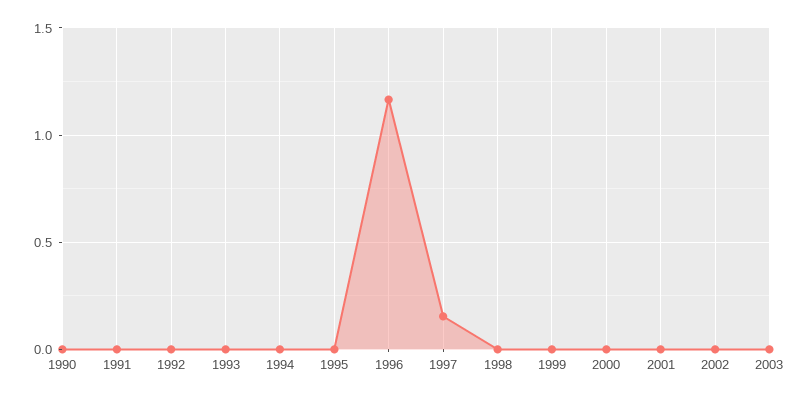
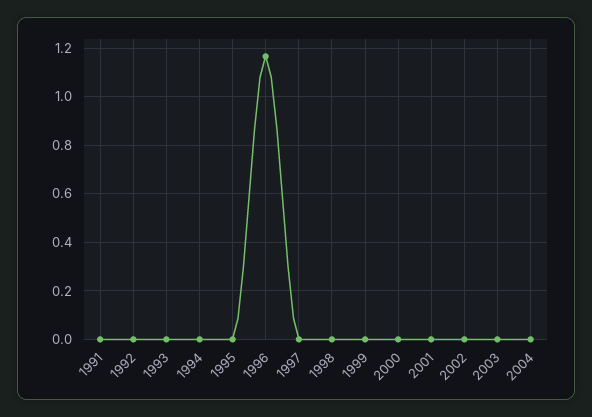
1990: 0 -> none
1997: 0.15 -> 0
2004: none -> 0

